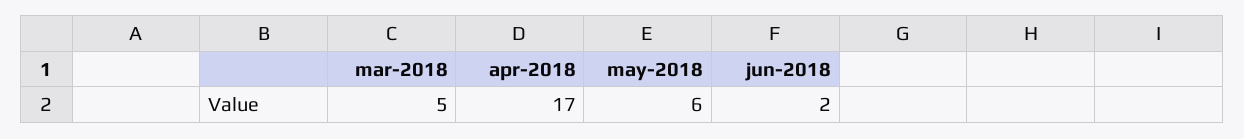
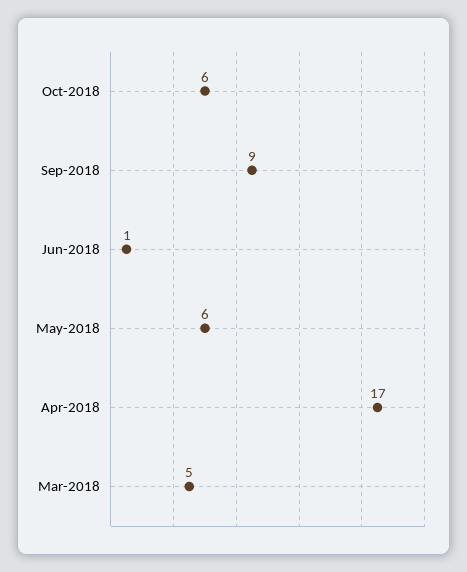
jun-2018: 2 -> 1
Oct-2018: none -> 6
Sep-2018: none -> 9

